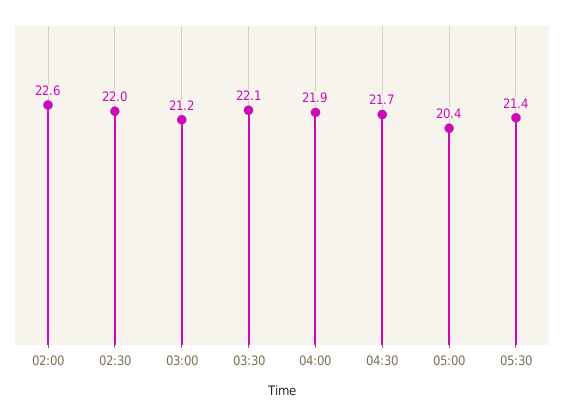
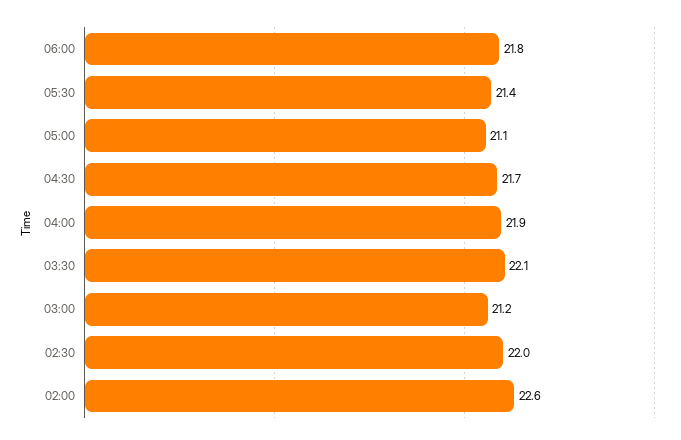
05:00: 20.4 -> 21.1
06:00: none -> 21.8

